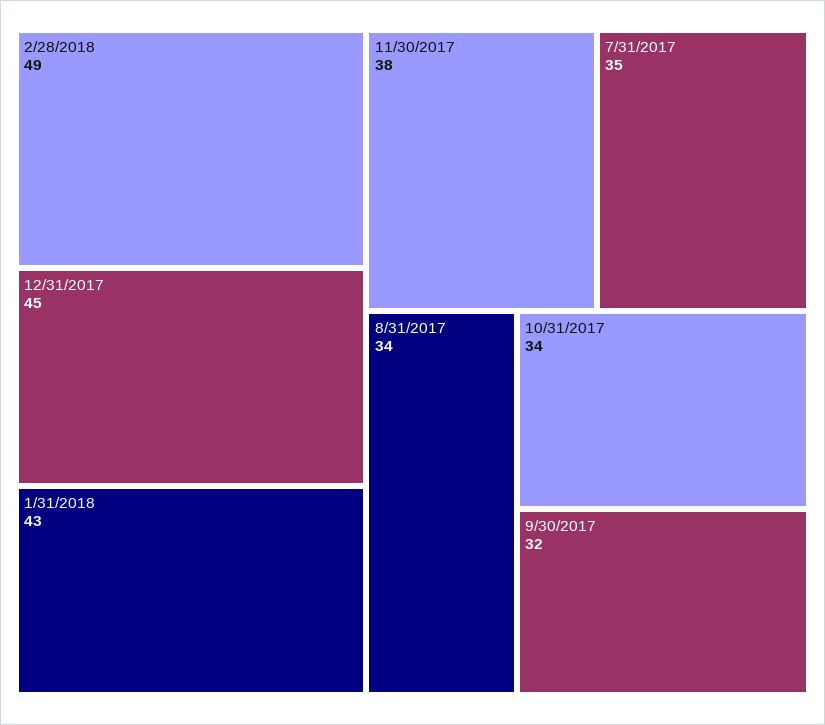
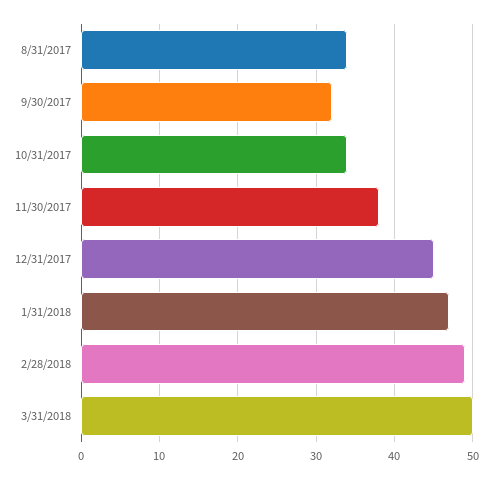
1/31/2018: 43 -> 47
7/31/2017: 35 -> none
3/31/2018: none -> 50

